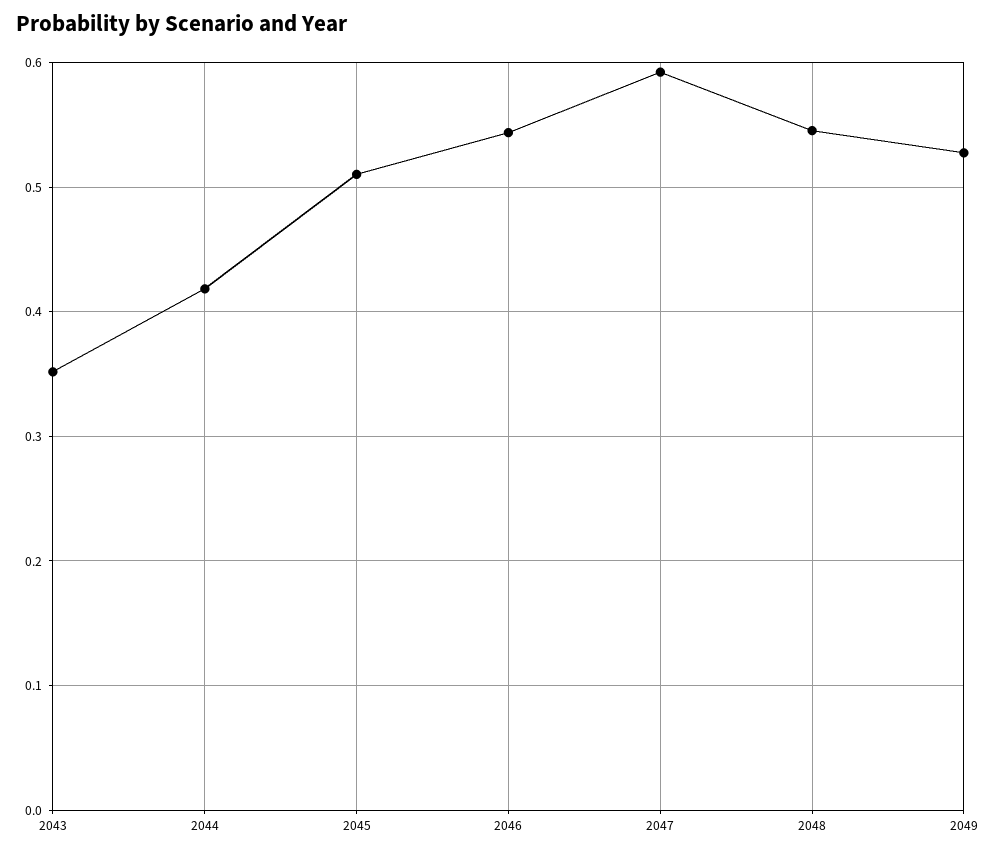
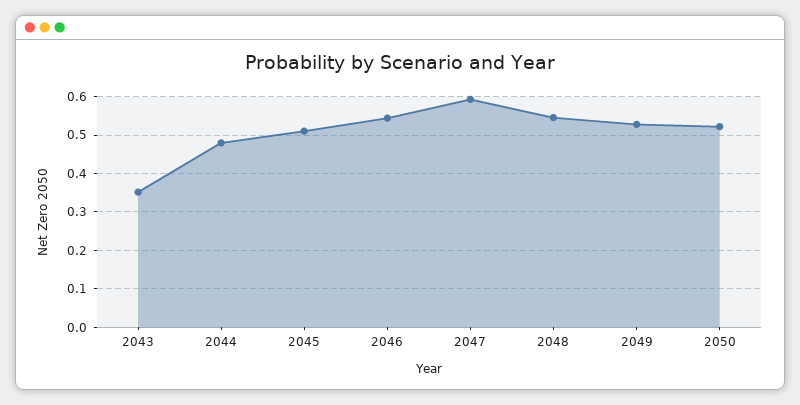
2044: 0.42 -> 0.48
2050: none -> 0.52

